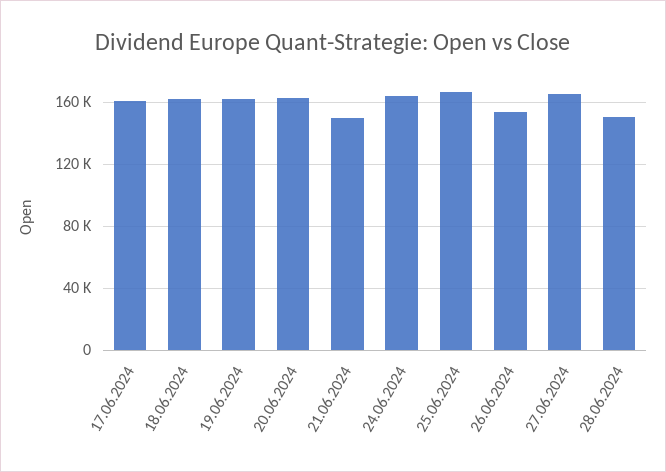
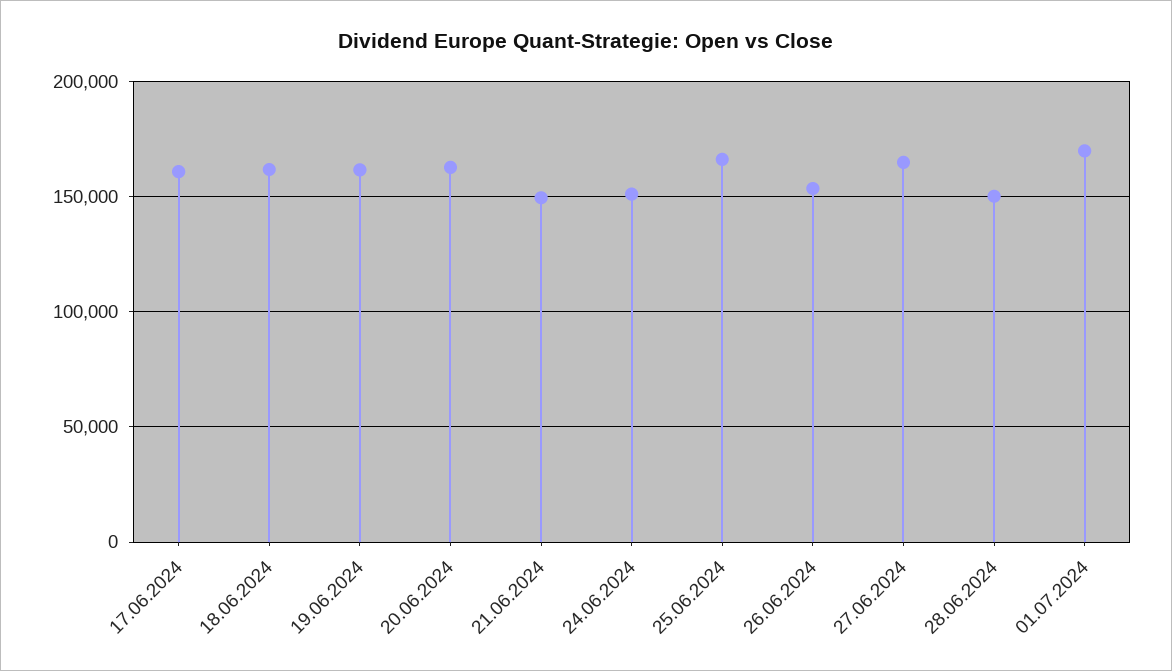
24.06.2024: 165000 -> 150000
01.07.2024: none -> 170000

